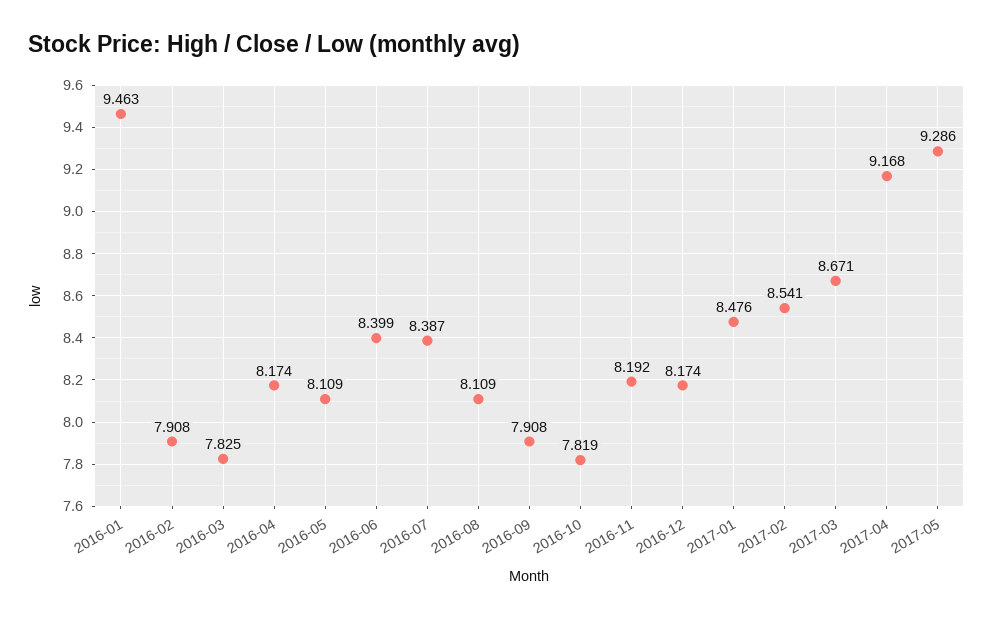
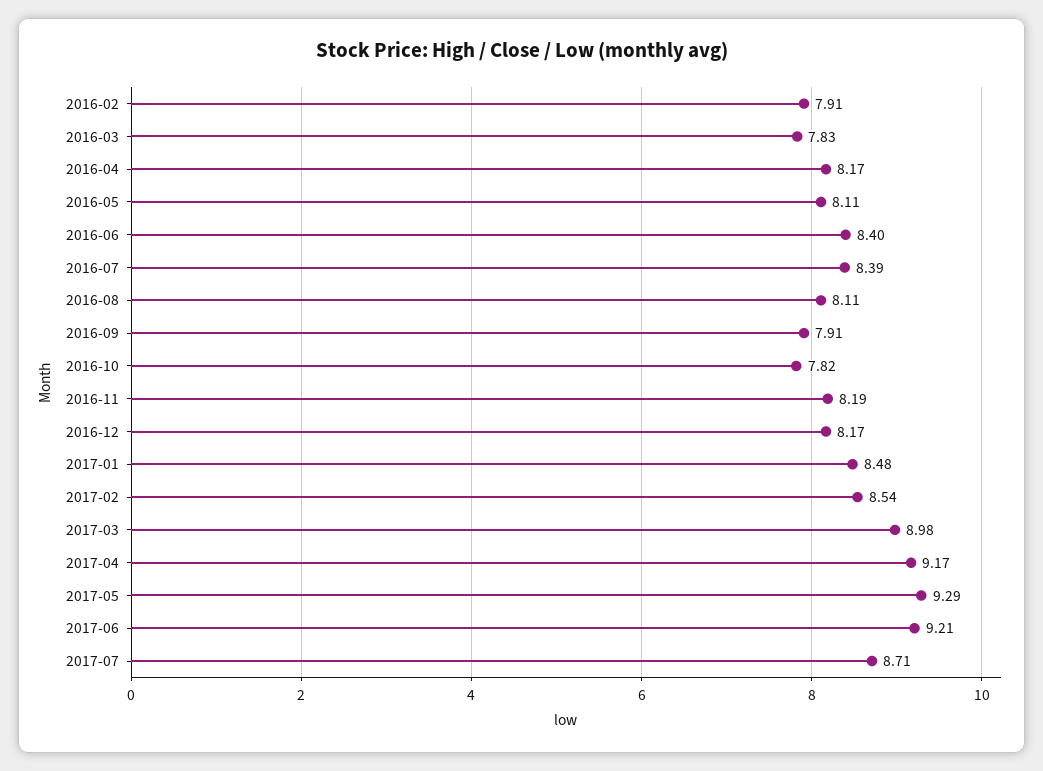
2016-01: 9.463 -> none
2017-03: 8.671 -> 8.98
2017-06: none -> 9.21
2017-07: none -> 8.71

